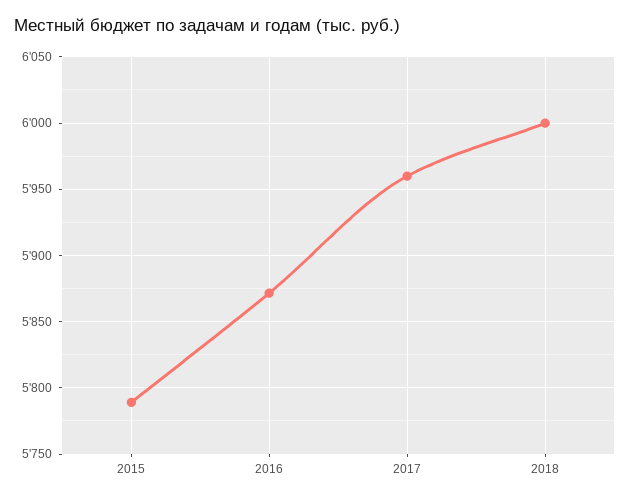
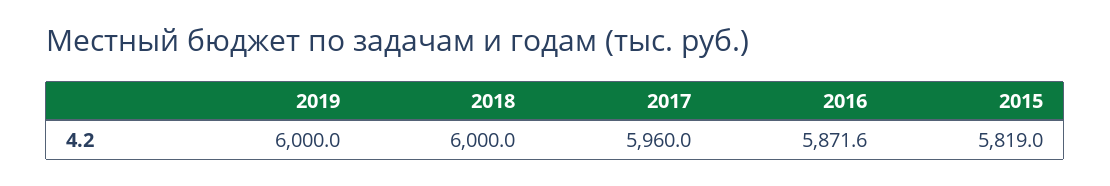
2015: 5790 -> 5819
2019: none -> 6000

